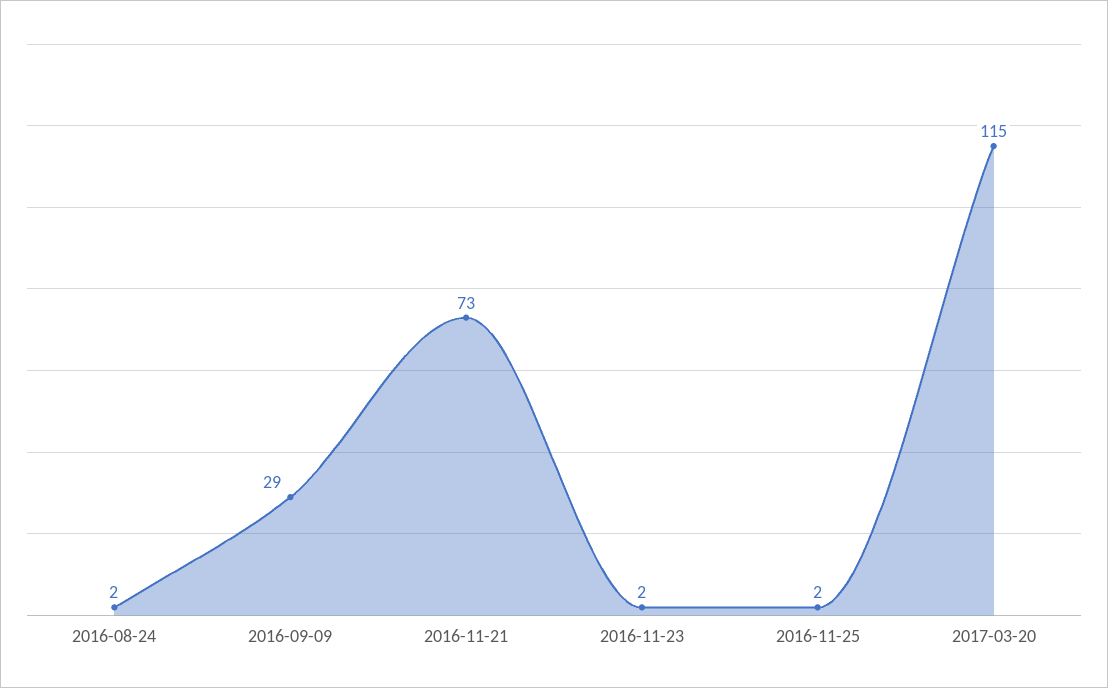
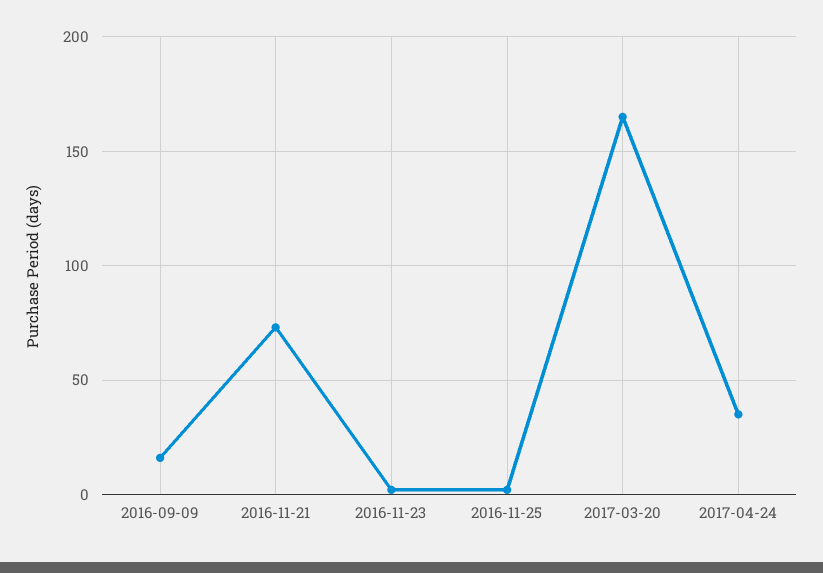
2016-08-24: 2 -> none
2016-09-09: 29 -> 15
2017-03-20: 115 -> 165
2017-04-24: none -> 35

